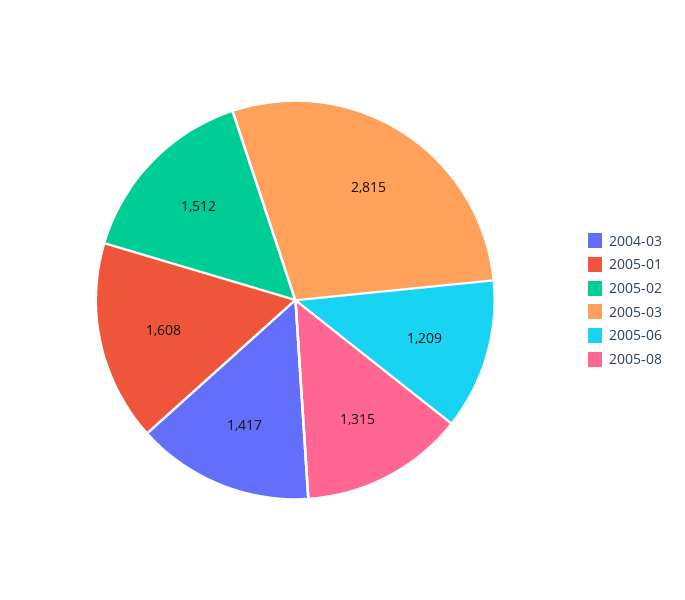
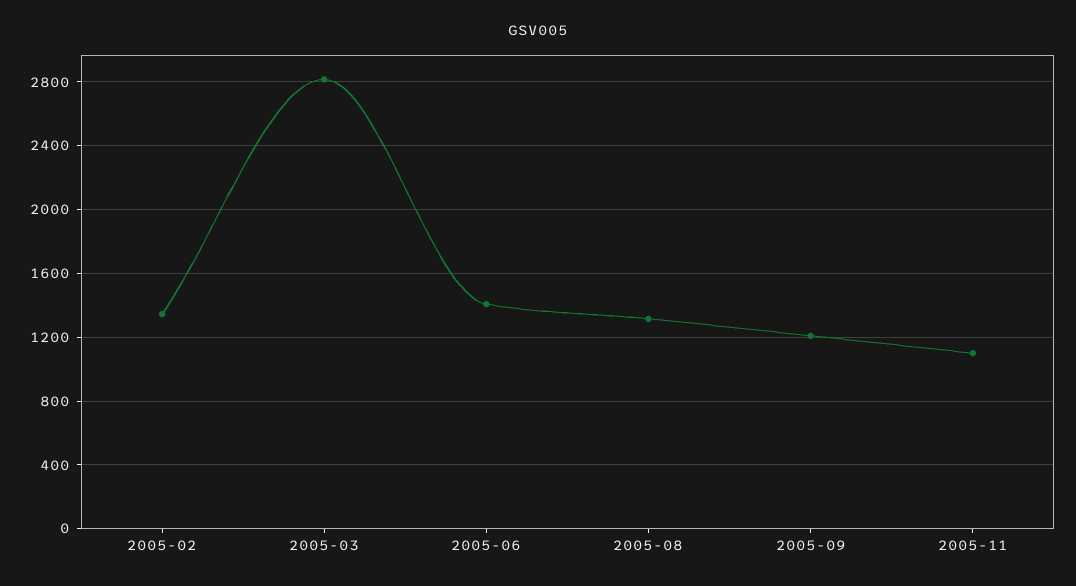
2004-03: 1417 -> none
2005-01: 1608 -> none
2005-02: 1512 -> 1350
2005-06: 1209 -> 1400
2005-09: none -> 1200
2005-11: none -> 1100

